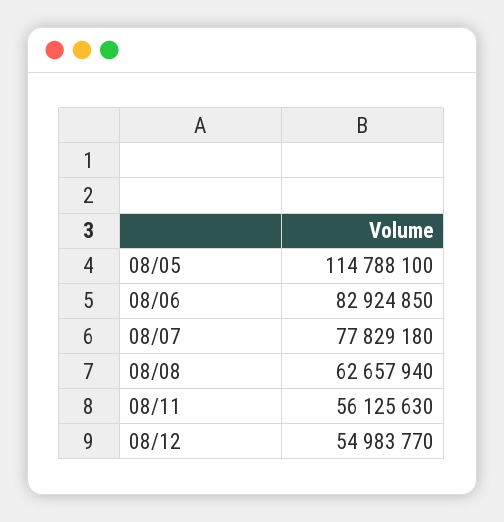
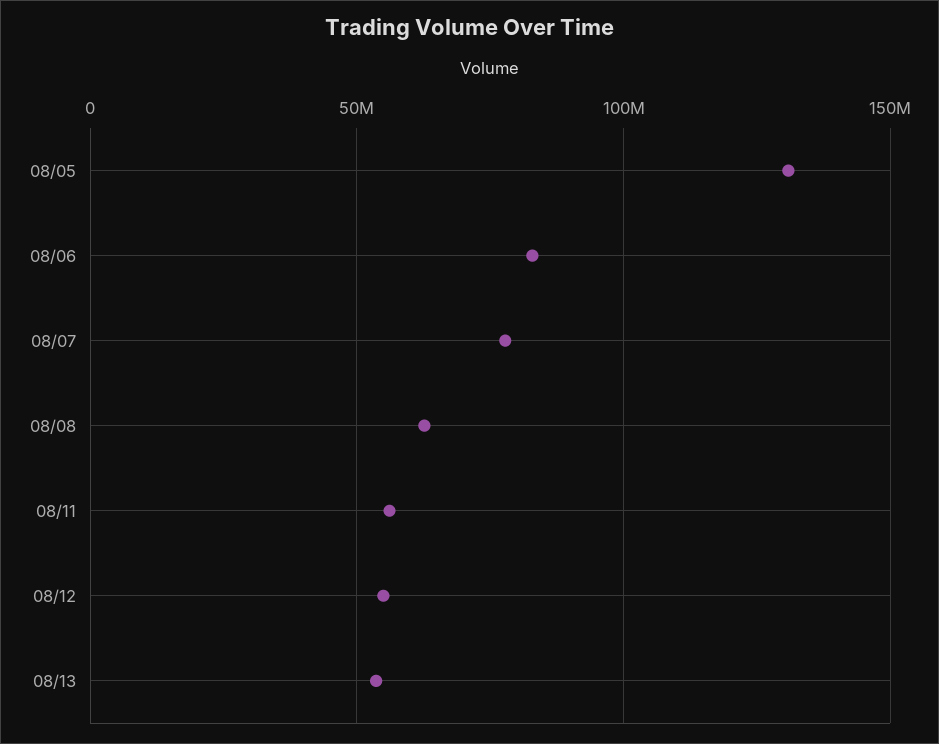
08/05: 114788100 -> 130000000
08/13: none -> 55000000

